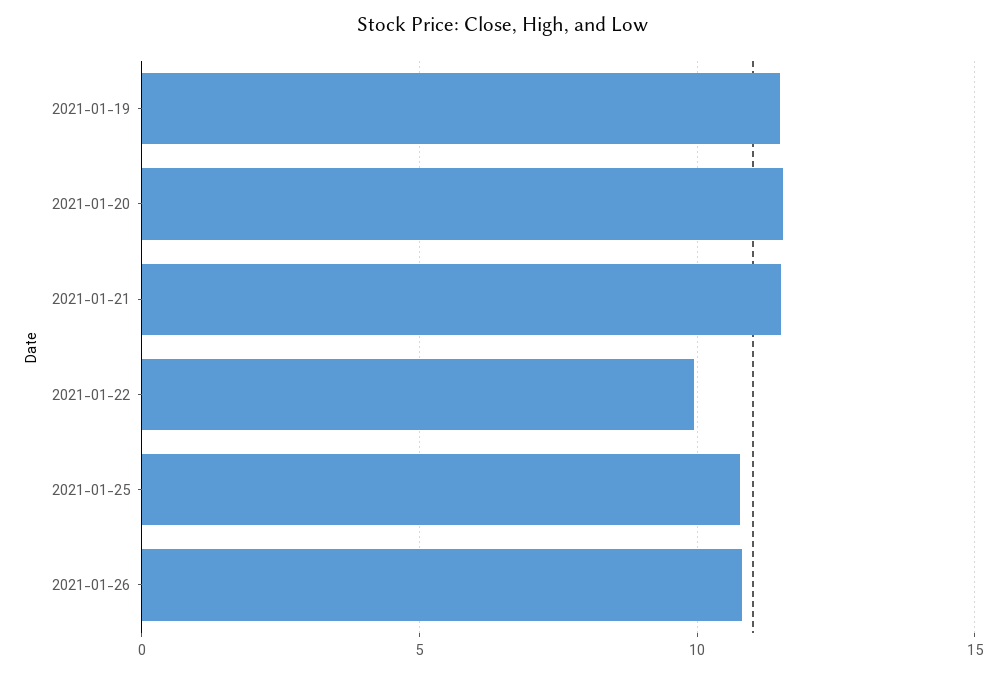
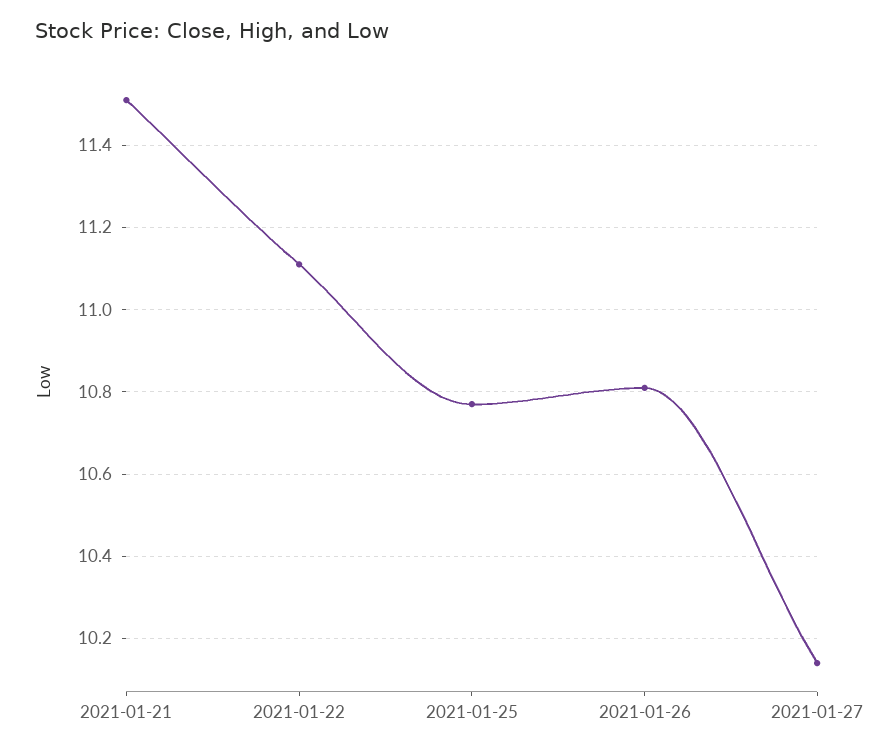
2021-01-19: 11.5 -> none
2021-01-20: 11.5 -> none
2021-01-22: 10 -> 11.1
2021-01-27: none -> 10.15

